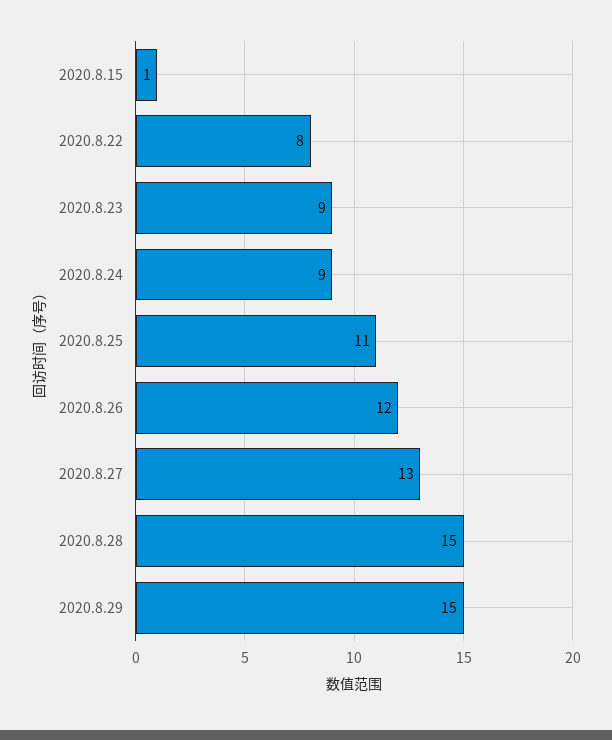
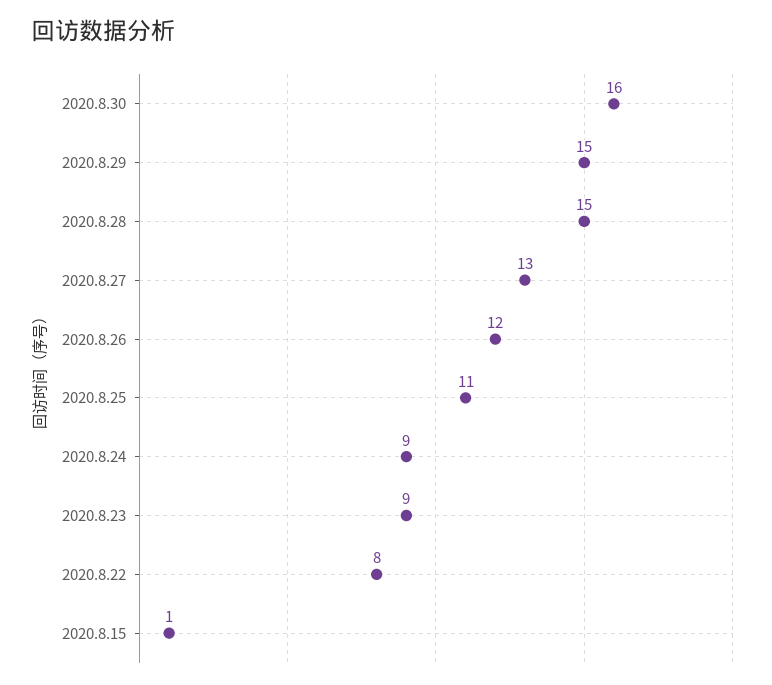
2020.8.30: none -> 16

